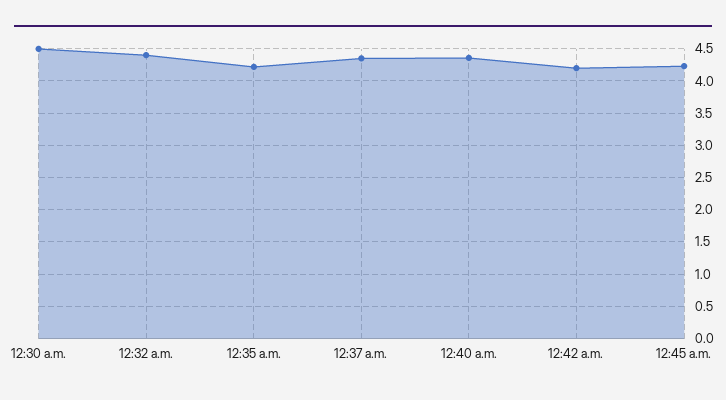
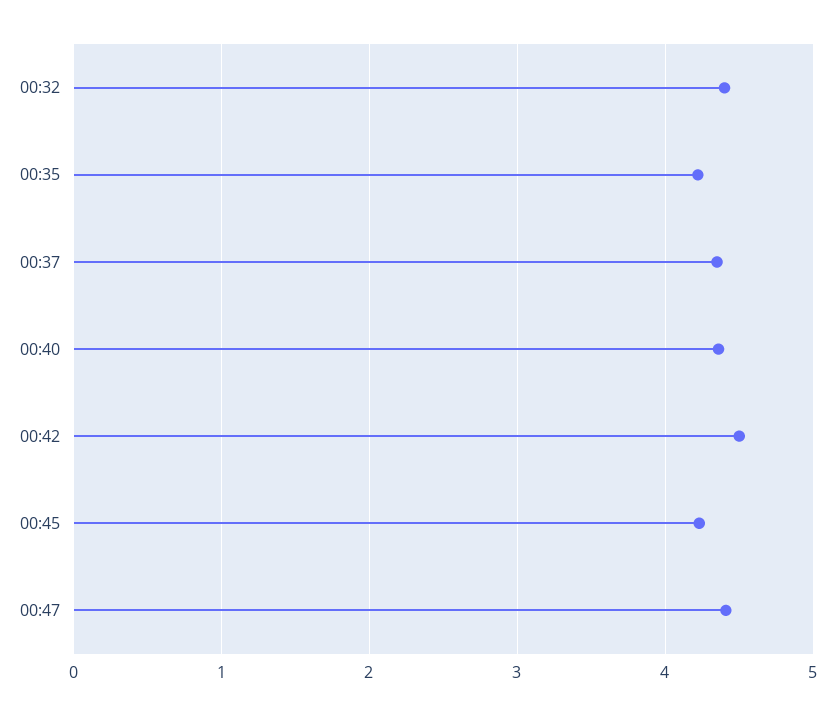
12:30 a.m.: 4.5 -> none
12:42 a.m.: 4.2 -> 4.5
00:47: none -> 4.4

